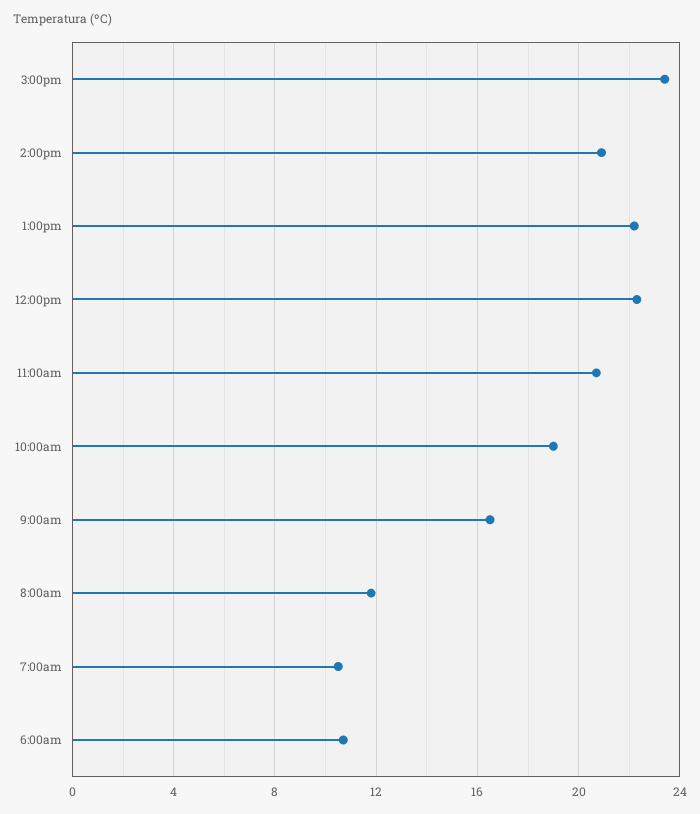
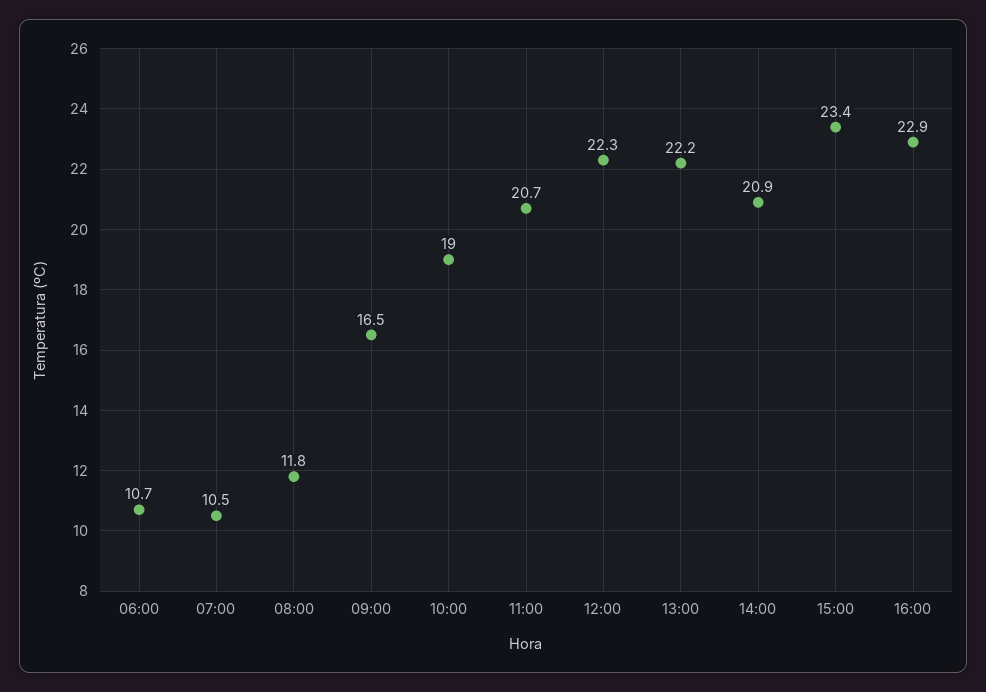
16:00: none -> 22.9

